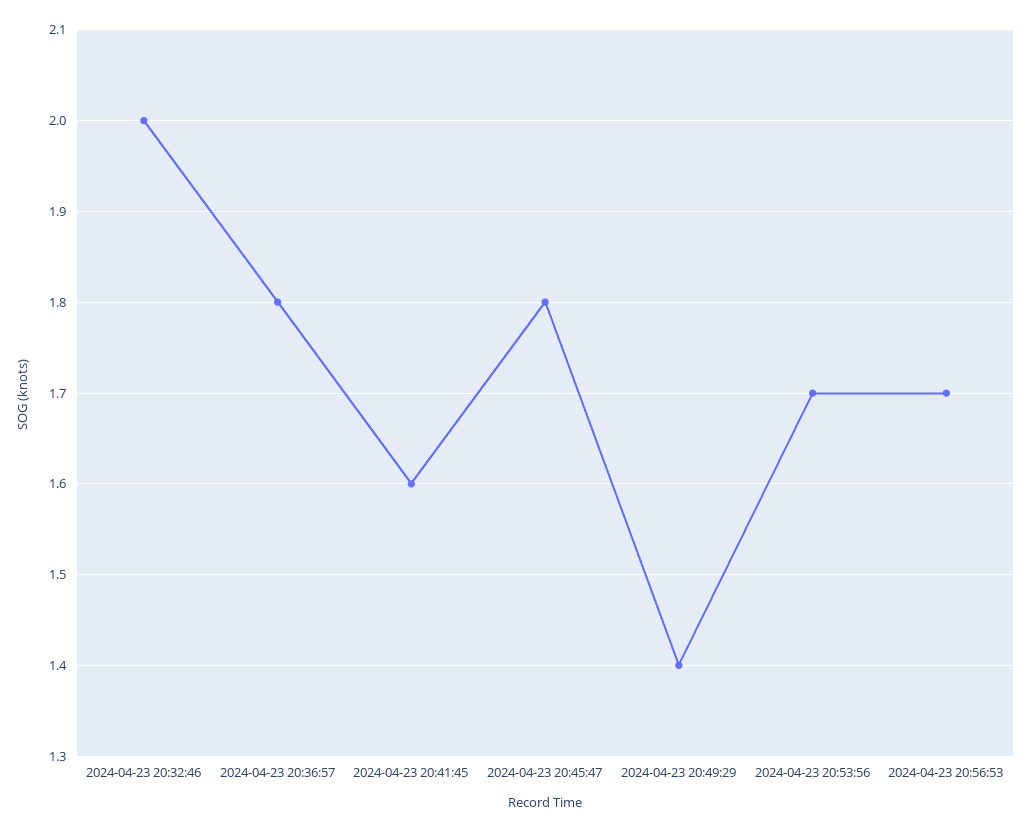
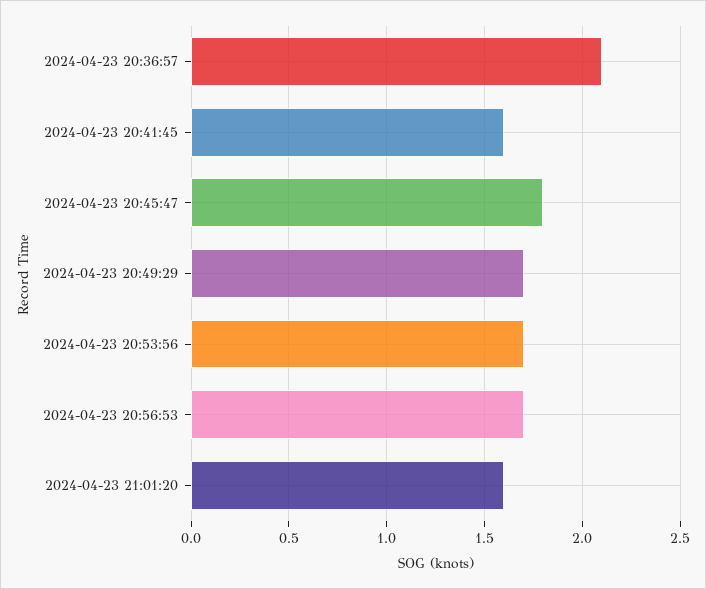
2024-04-23 20:32:46: 2 -> none
2024-04-23 20:36:57: 1.8 -> 2.1
2024-04-23 20:49:29: 1.4 -> 1.7
2024-04-23 21:01:20: none -> 1.6

